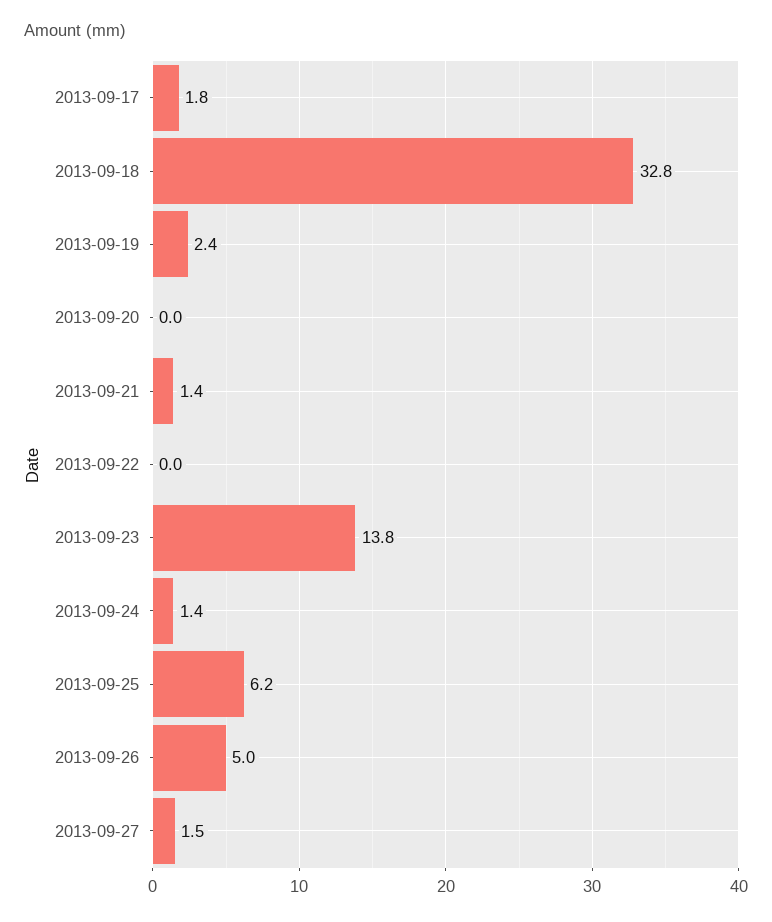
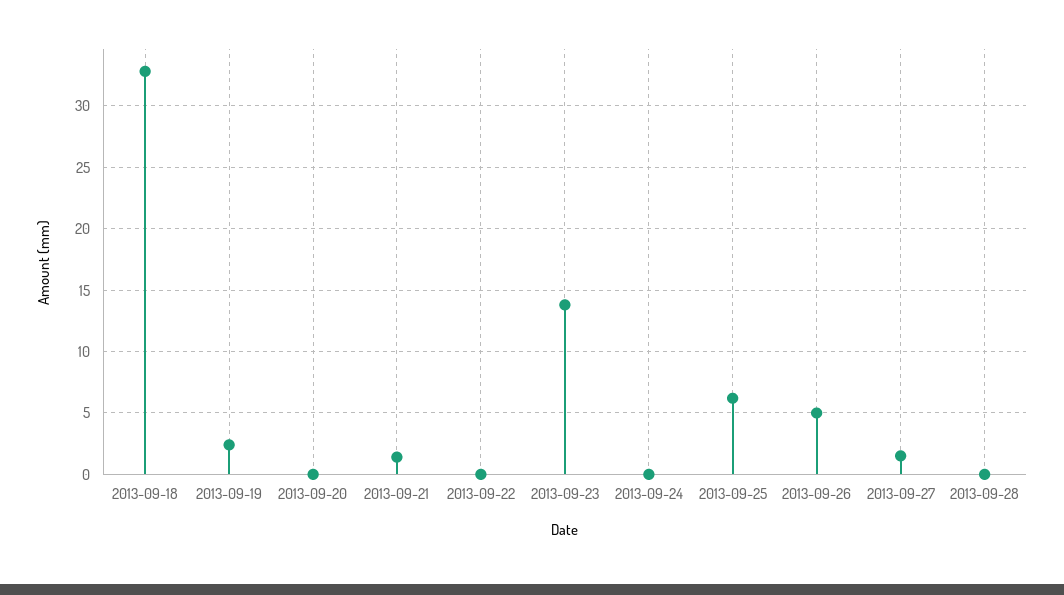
2013-09-17: 1.8 -> none
2013-09-24: 1.4 -> 0
2013-09-28: none -> 0

